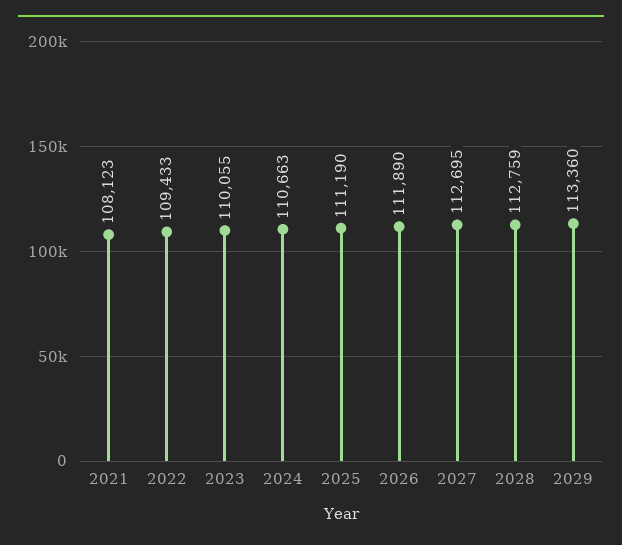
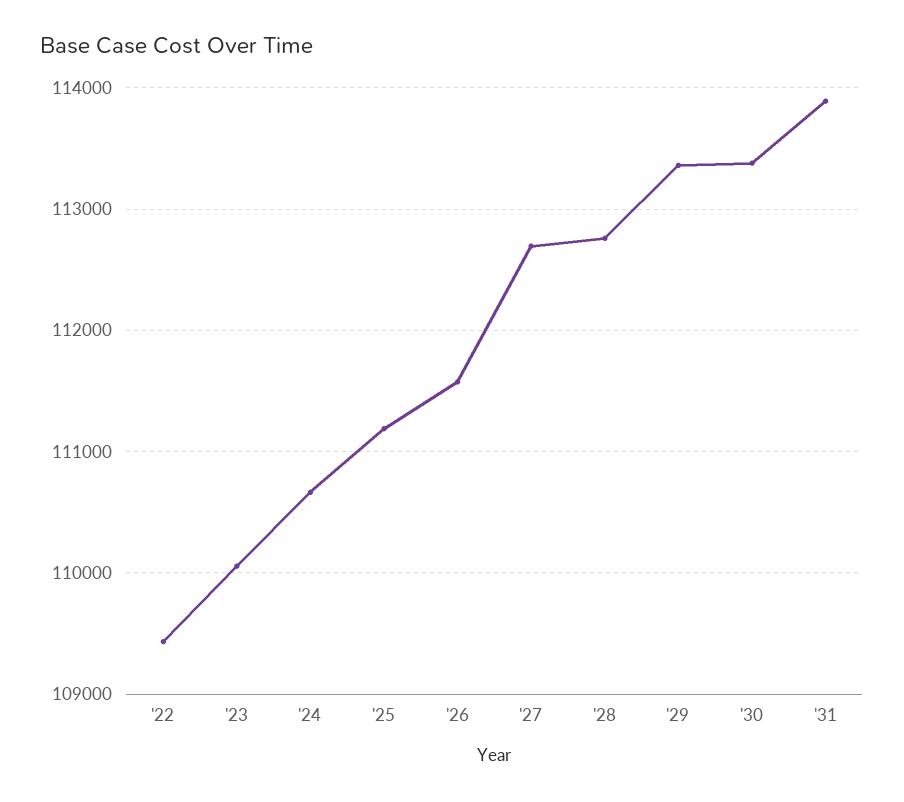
2021: 108123 -> none
2026: 111890 -> 111600
'30: none -> 113400
'31: none -> 113900

